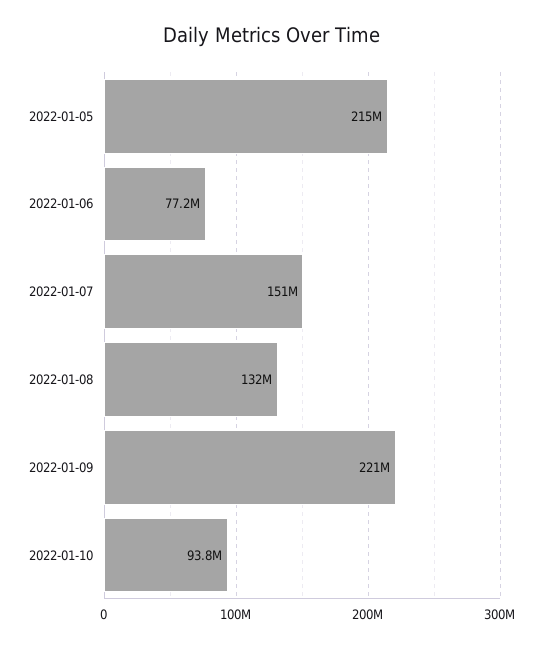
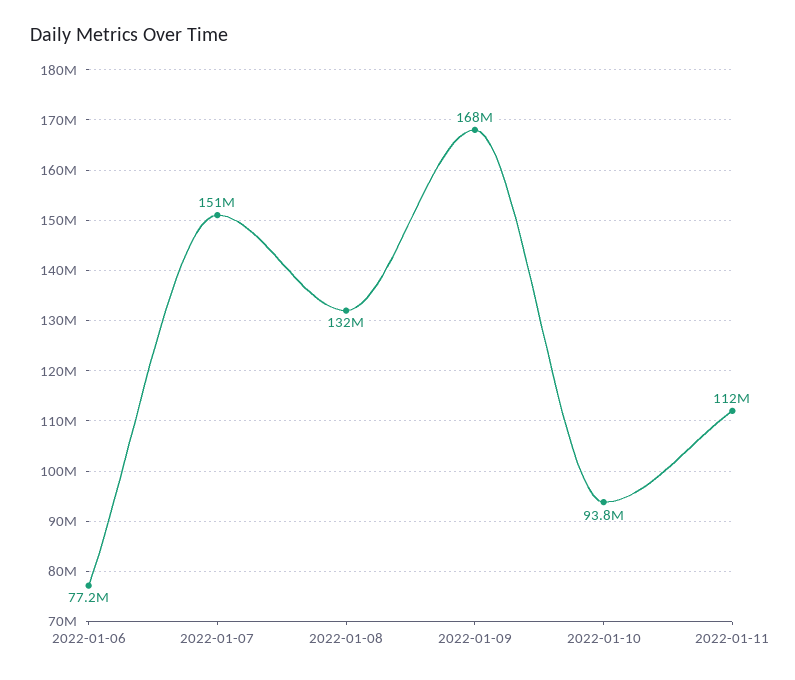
2022-01-05: 215000000 -> none
2022-01-09: 221000000 -> 168000000
2022-01-11: none -> 112000000

